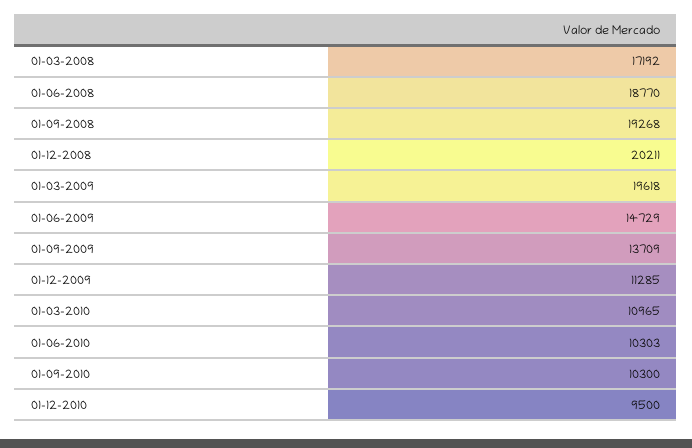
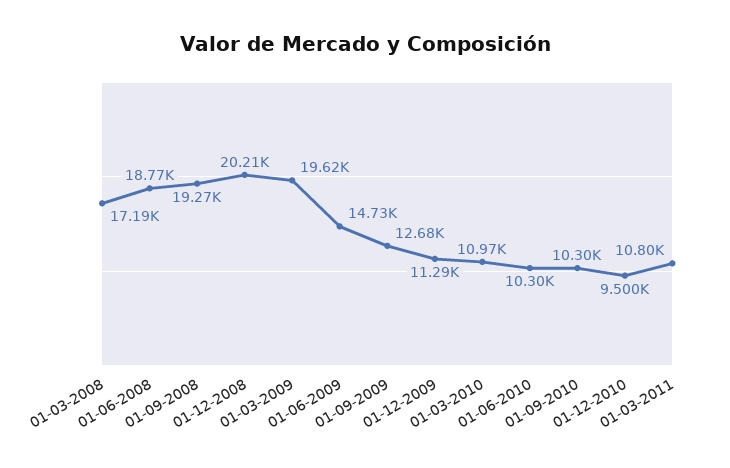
01-09-2009: 13709 -> 12680
01-03-2011: none -> 10800

